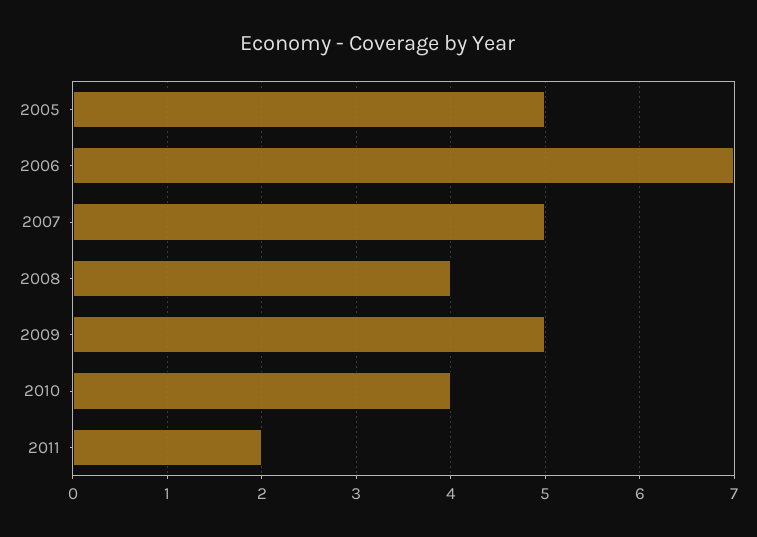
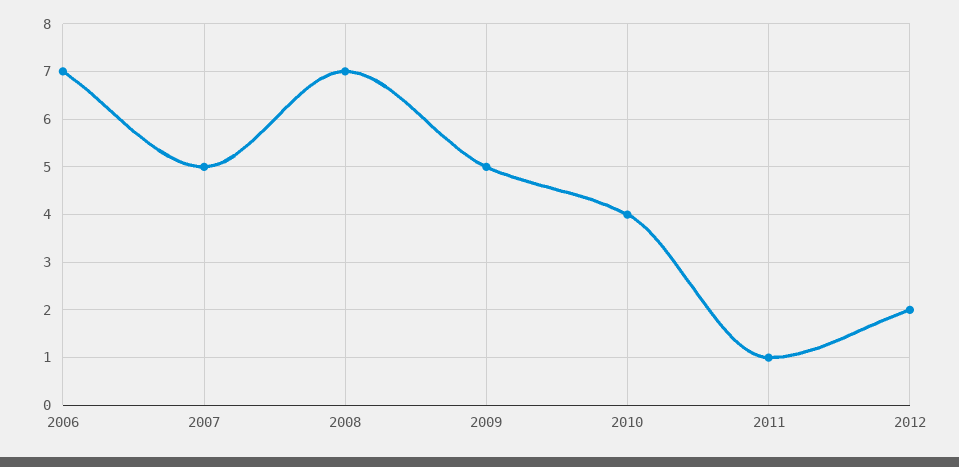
2005: 5 -> none
2008: 4 -> 7
2011: 2 -> 1
2012: none -> 2

